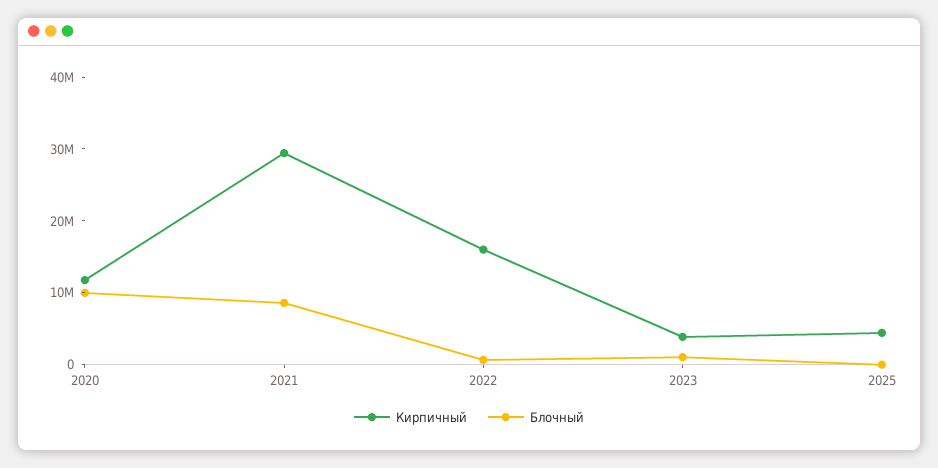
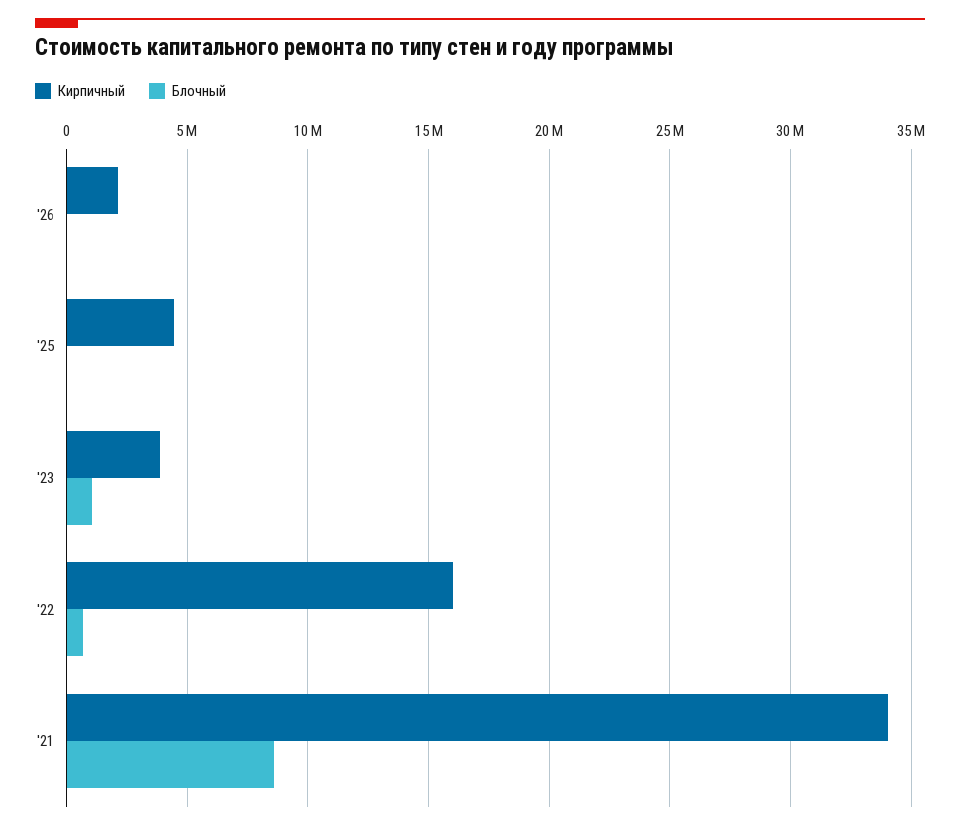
Кирпичный, 2020: 12000000 -> none
Блочный, 2020: 10000000 -> none
Кирпичный, 2021: 30000000 -> 34000000
Кирпичный, '26: none -> 2000000
Блочный, '26: none -> 0

